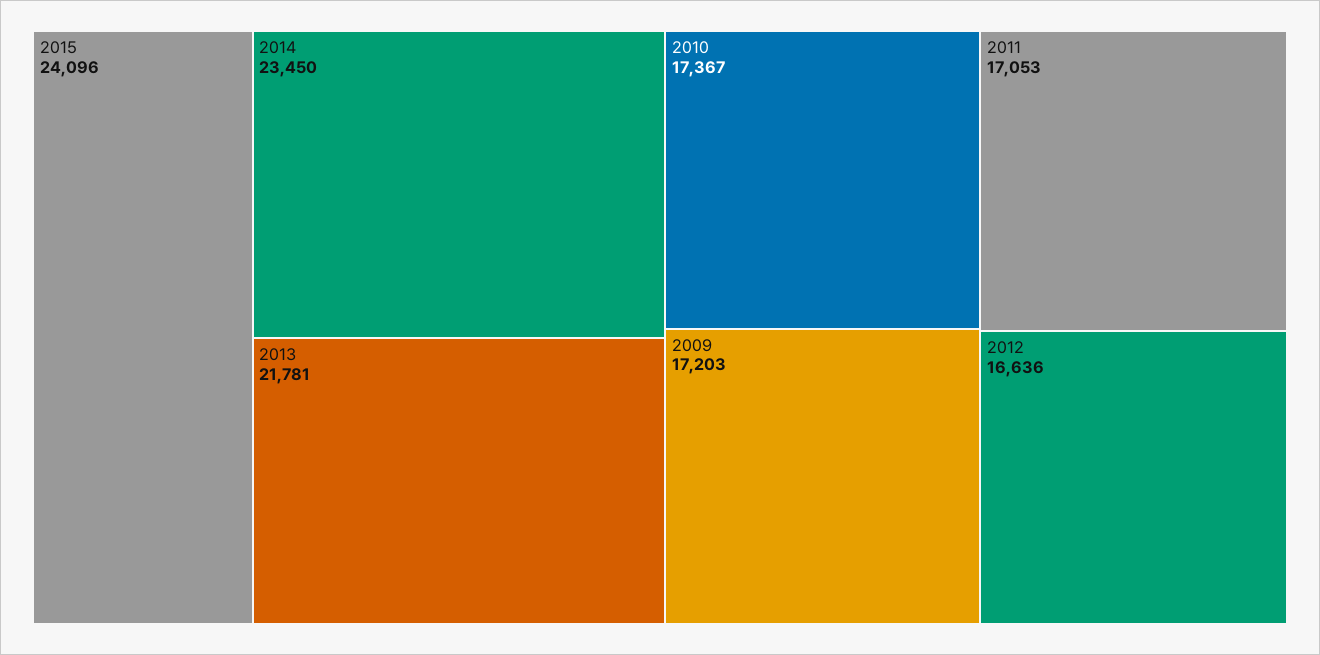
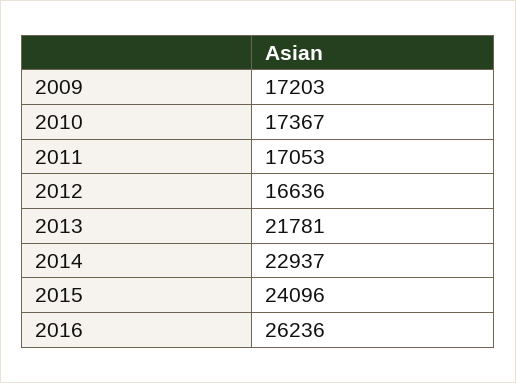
2014: 23450 -> 22937
2016: none -> 26236

